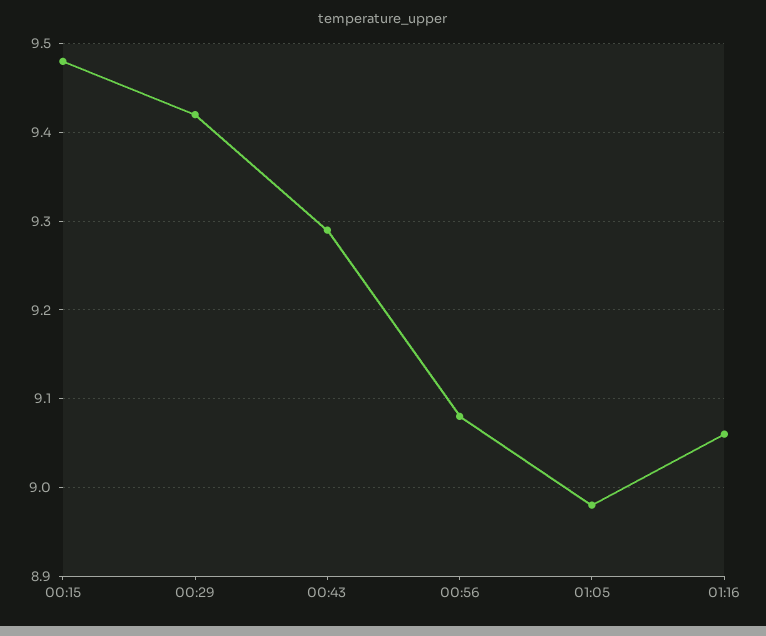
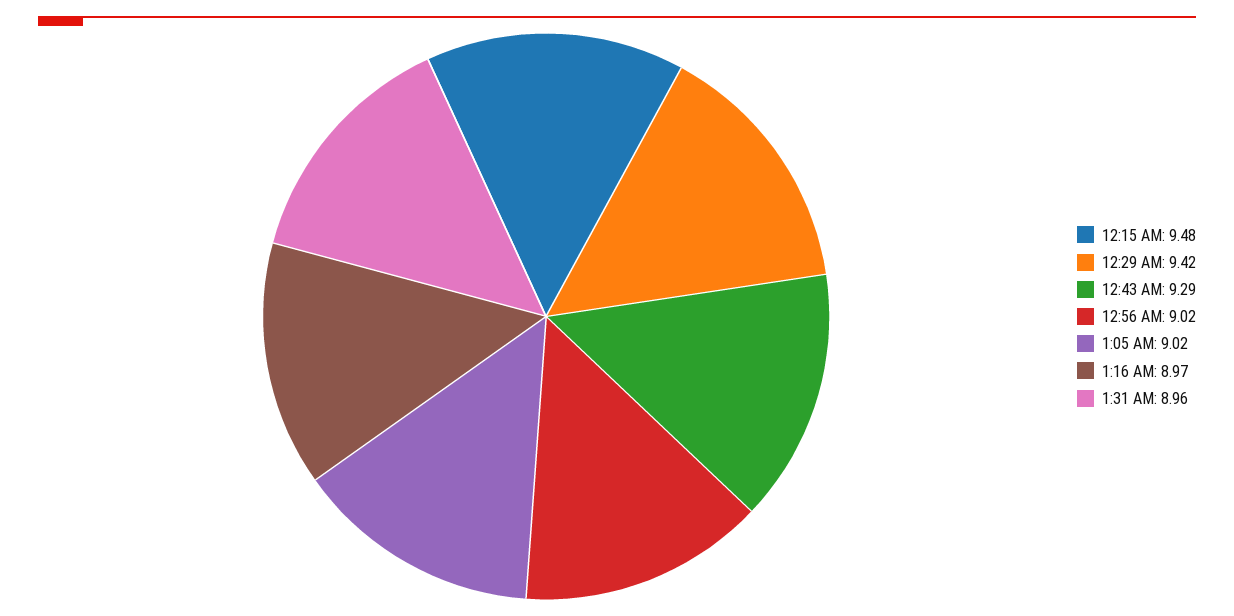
00:56: 9.08 -> 9.02
01:05: 8.98 -> 9.02
01:16: 9.06 -> 8.97
1:31 AM: none -> 8.96

